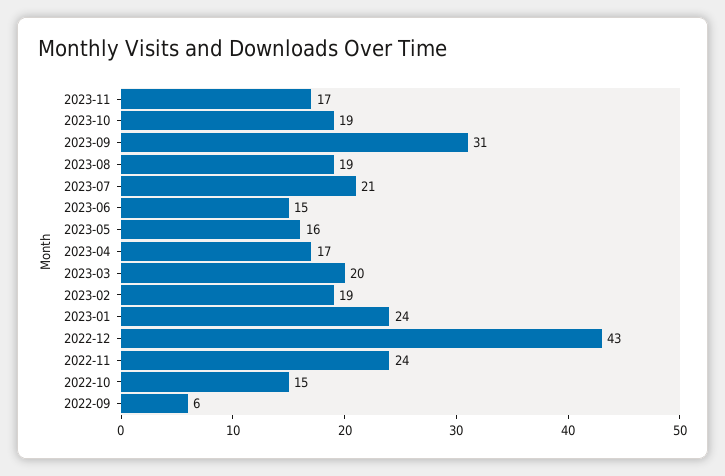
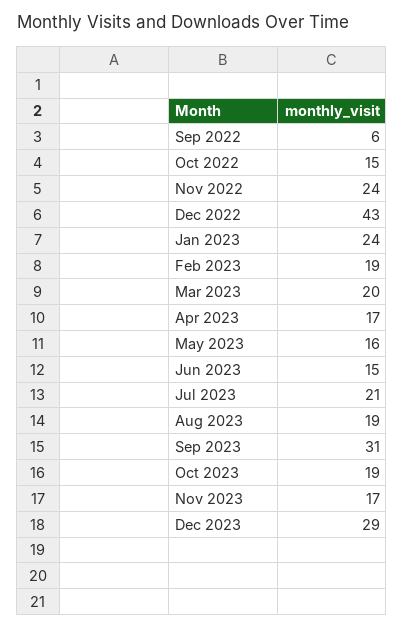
Dec 2023: none -> 29

